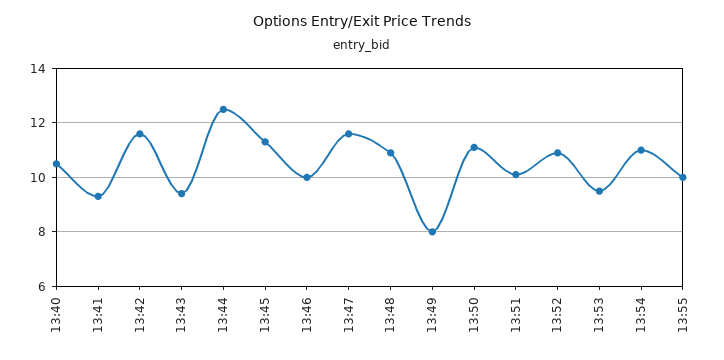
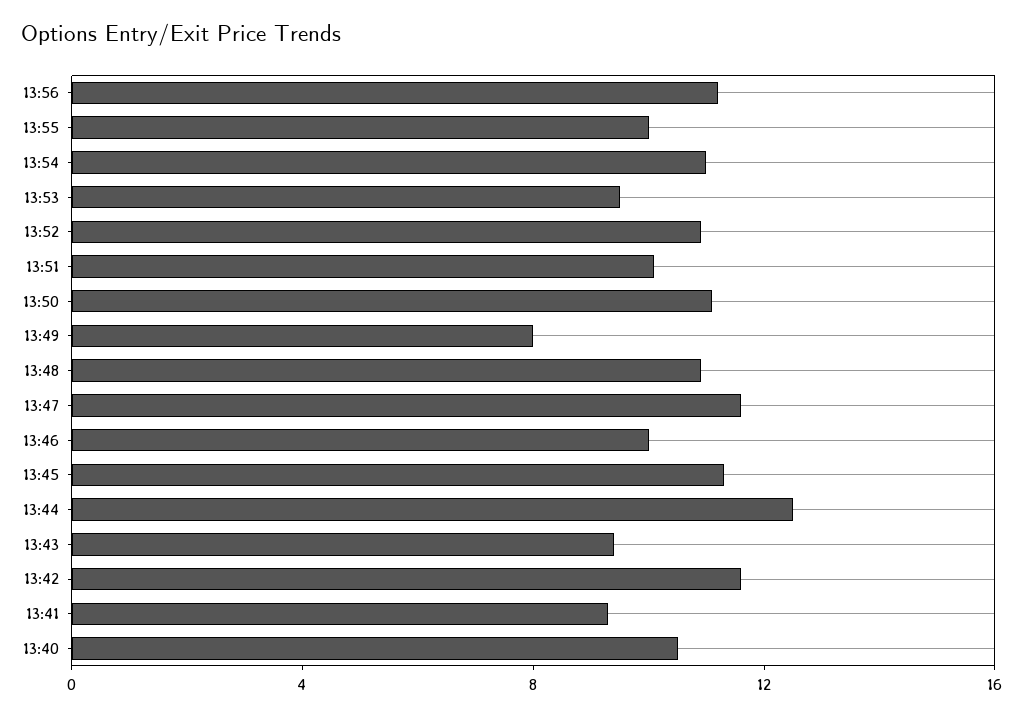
13:56: none -> 11

